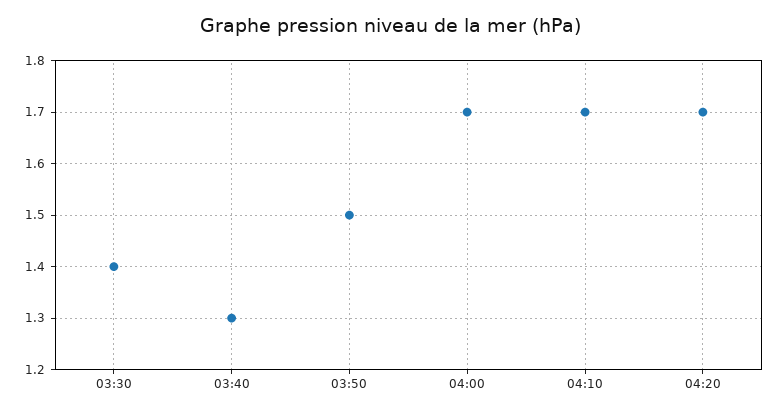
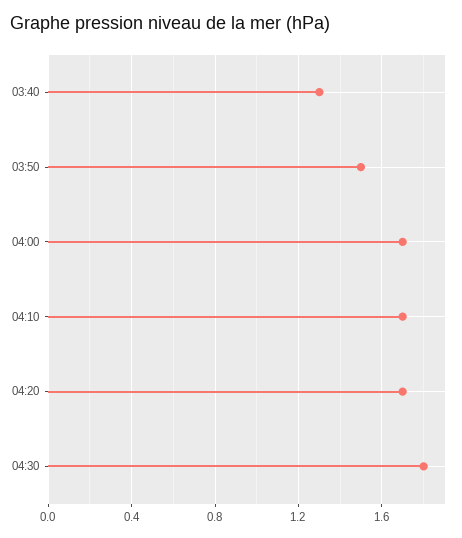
03:30: 1.4 -> none
04:30: none -> 1.8

